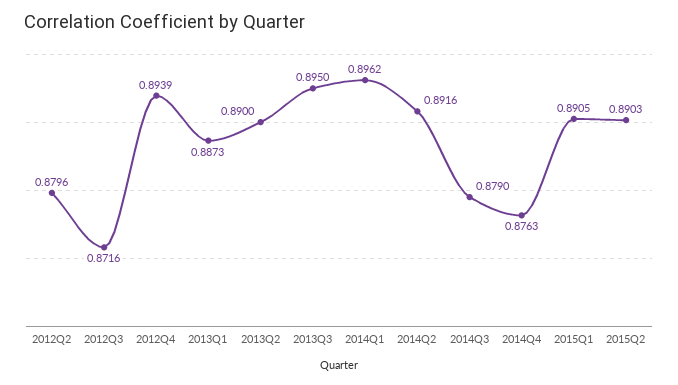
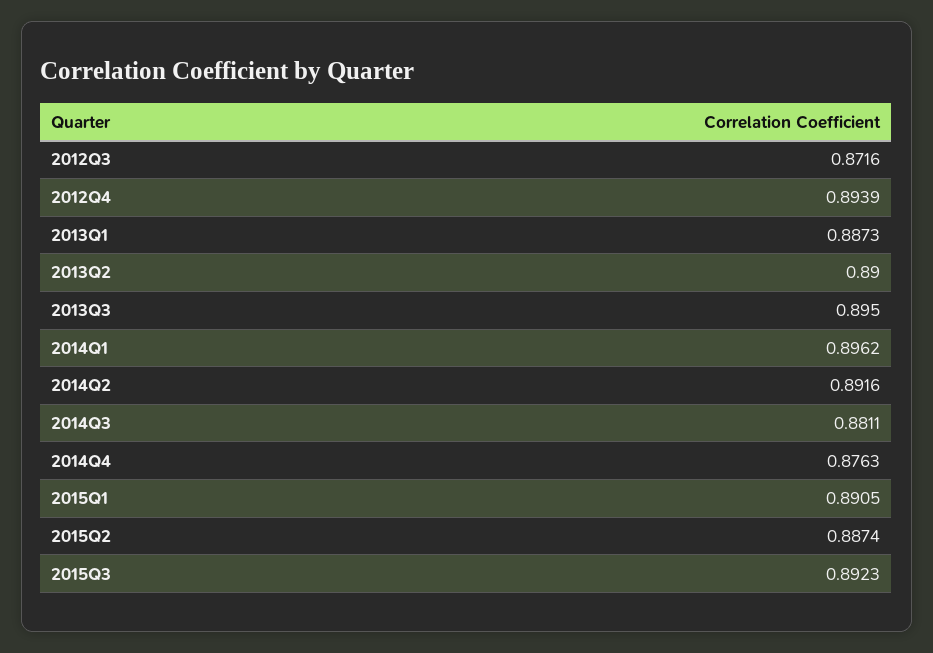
2012Q2: 0.8796 -> none
2014Q3: 0.879 -> 0.8811
2015Q2: 0.8903 -> 0.8874
2015Q3: none -> 0.8923

